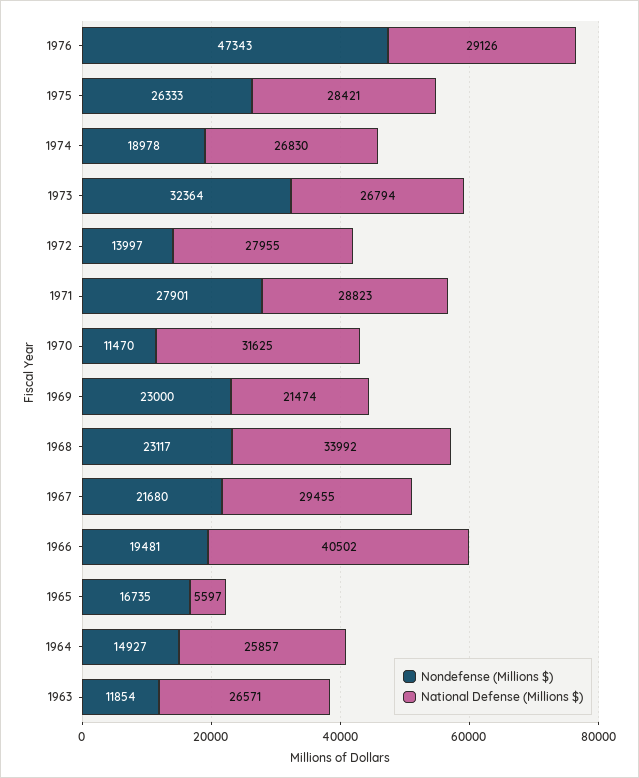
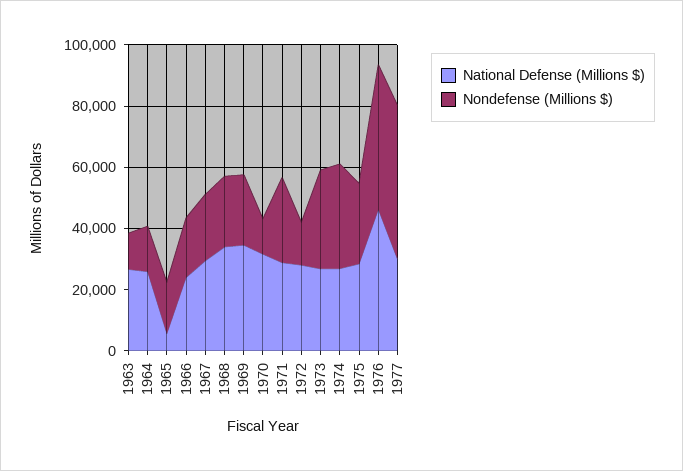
National Defense (Millions $), 1976: 29126 -> 45000
Nondefense (Millions $), 1974: 18978 -> 35000
National Defense (Millions $), 1969: 21474 -> 35000
National Defense (Millions $), 1966: 40502 -> 25000
National Defense (Millions $), 1977: none -> 30000
Nondefense (Millions $), 1977: none -> 50000

